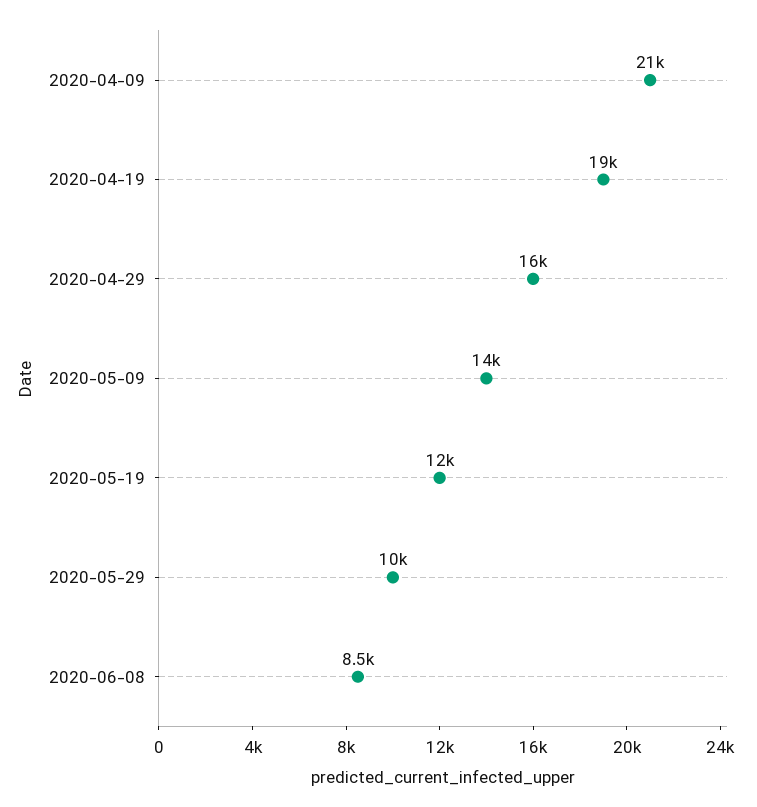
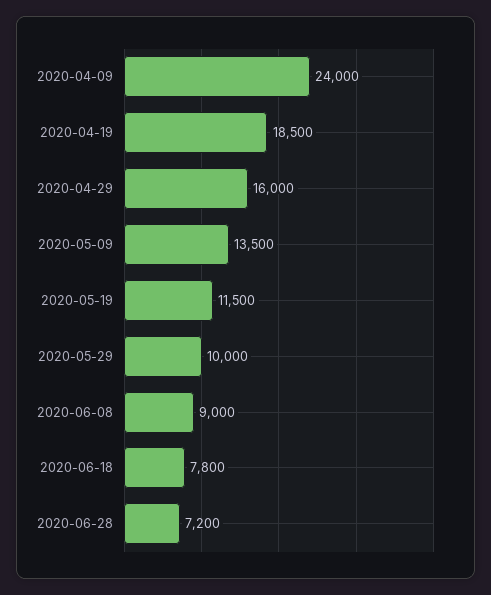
2020-04-09: 21000 -> 24000
2020-06-08: 8500 -> 9000
2020-06-18: none -> 7800
2020-06-28: none -> 7200

